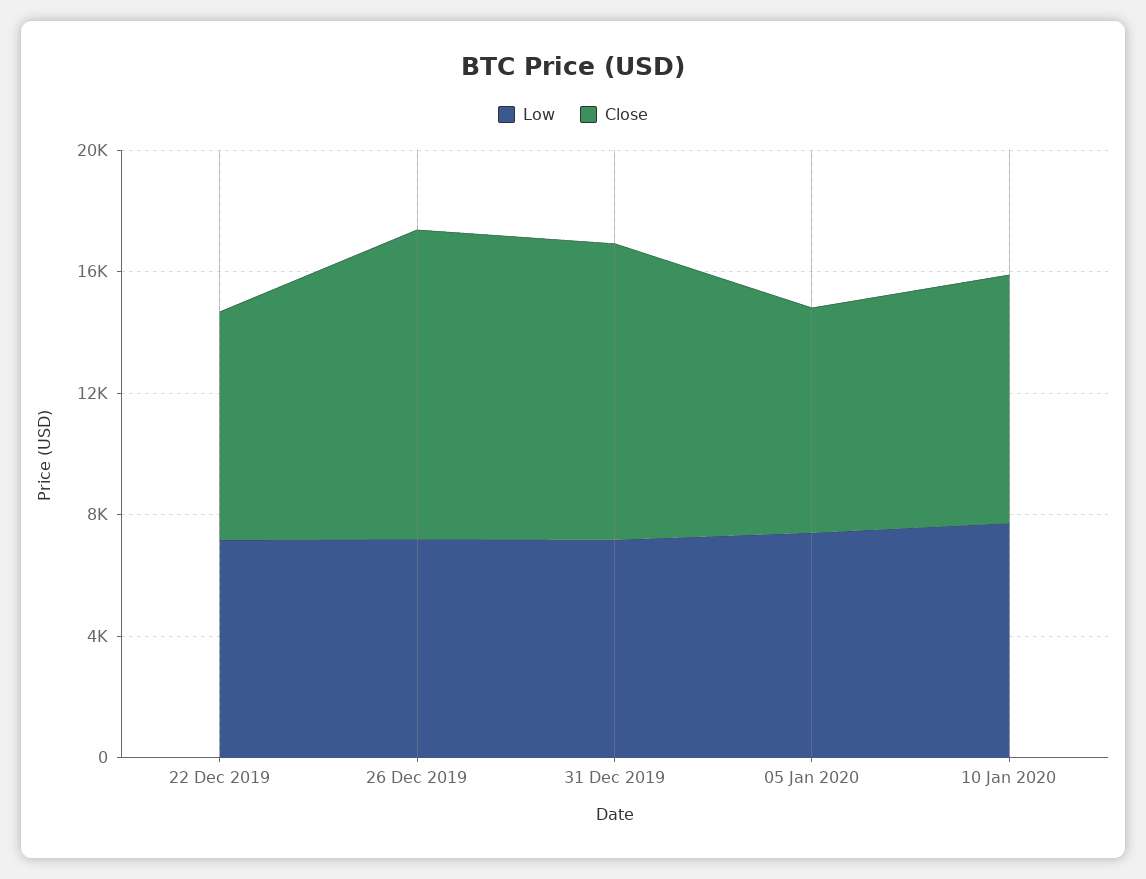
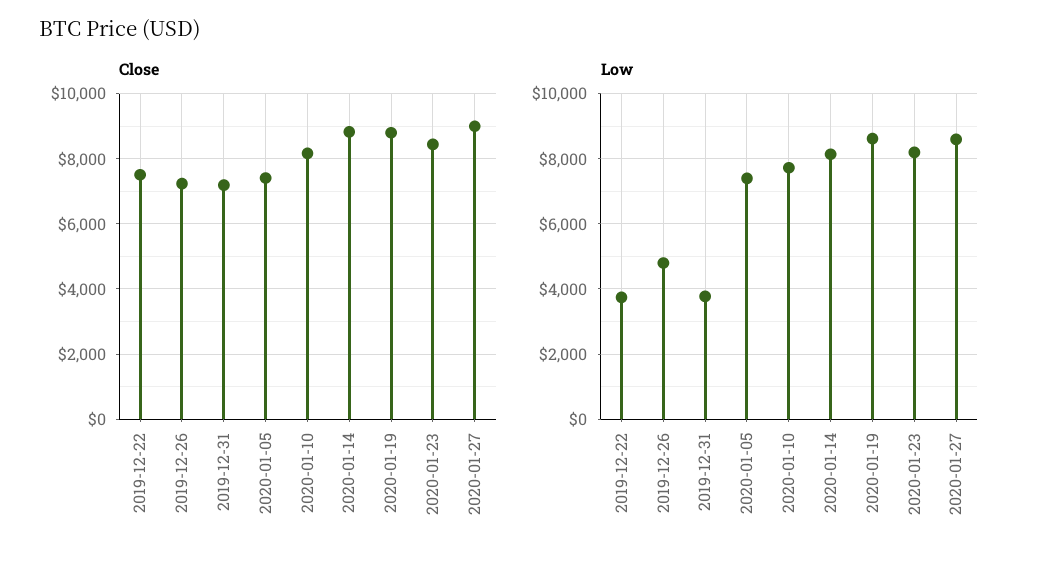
Low, 22 Dec 2019: 7000 -> 3800
Low, 26 Dec 2019: 7000 -> 4800
Close, 26 Dec 2019: 10000 -> 7200
Low, 31 Dec 2019: 7000 -> 3800
Close, 31 Dec 2019: 10000 -> 7200
Close, 2020-01-14: none -> 8800
Close, 2020-01-19: none -> 8800
Close, 2020-01-23: none -> 8400
Close, 2020-01-27: none -> 9000
Low, 2020-01-14: none -> 8200
Low, 2020-01-19: none -> 8600
Low, 2020-01-23: none -> 8200
Low, 2020-01-27: none -> 8600

